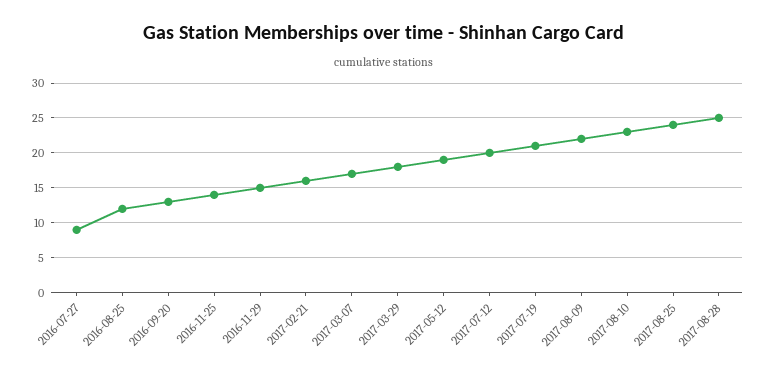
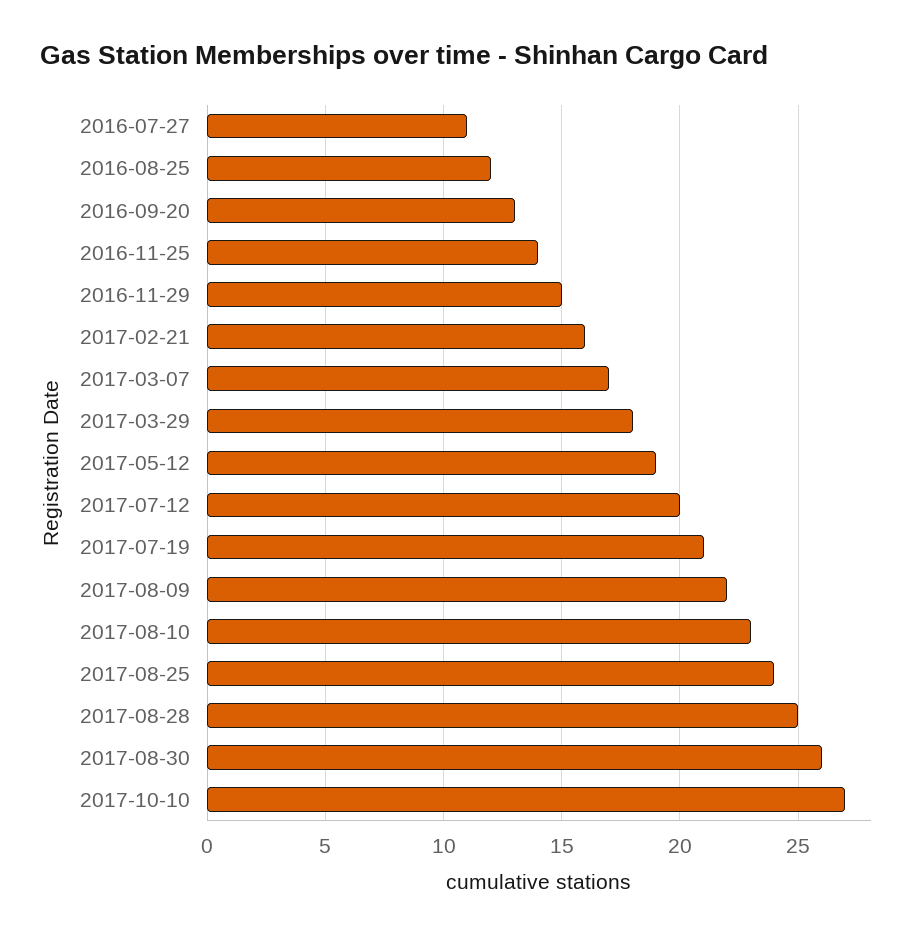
2016-07-27: 9 -> 11
2017-08-30: none -> 26
2017-10-10: none -> 27

